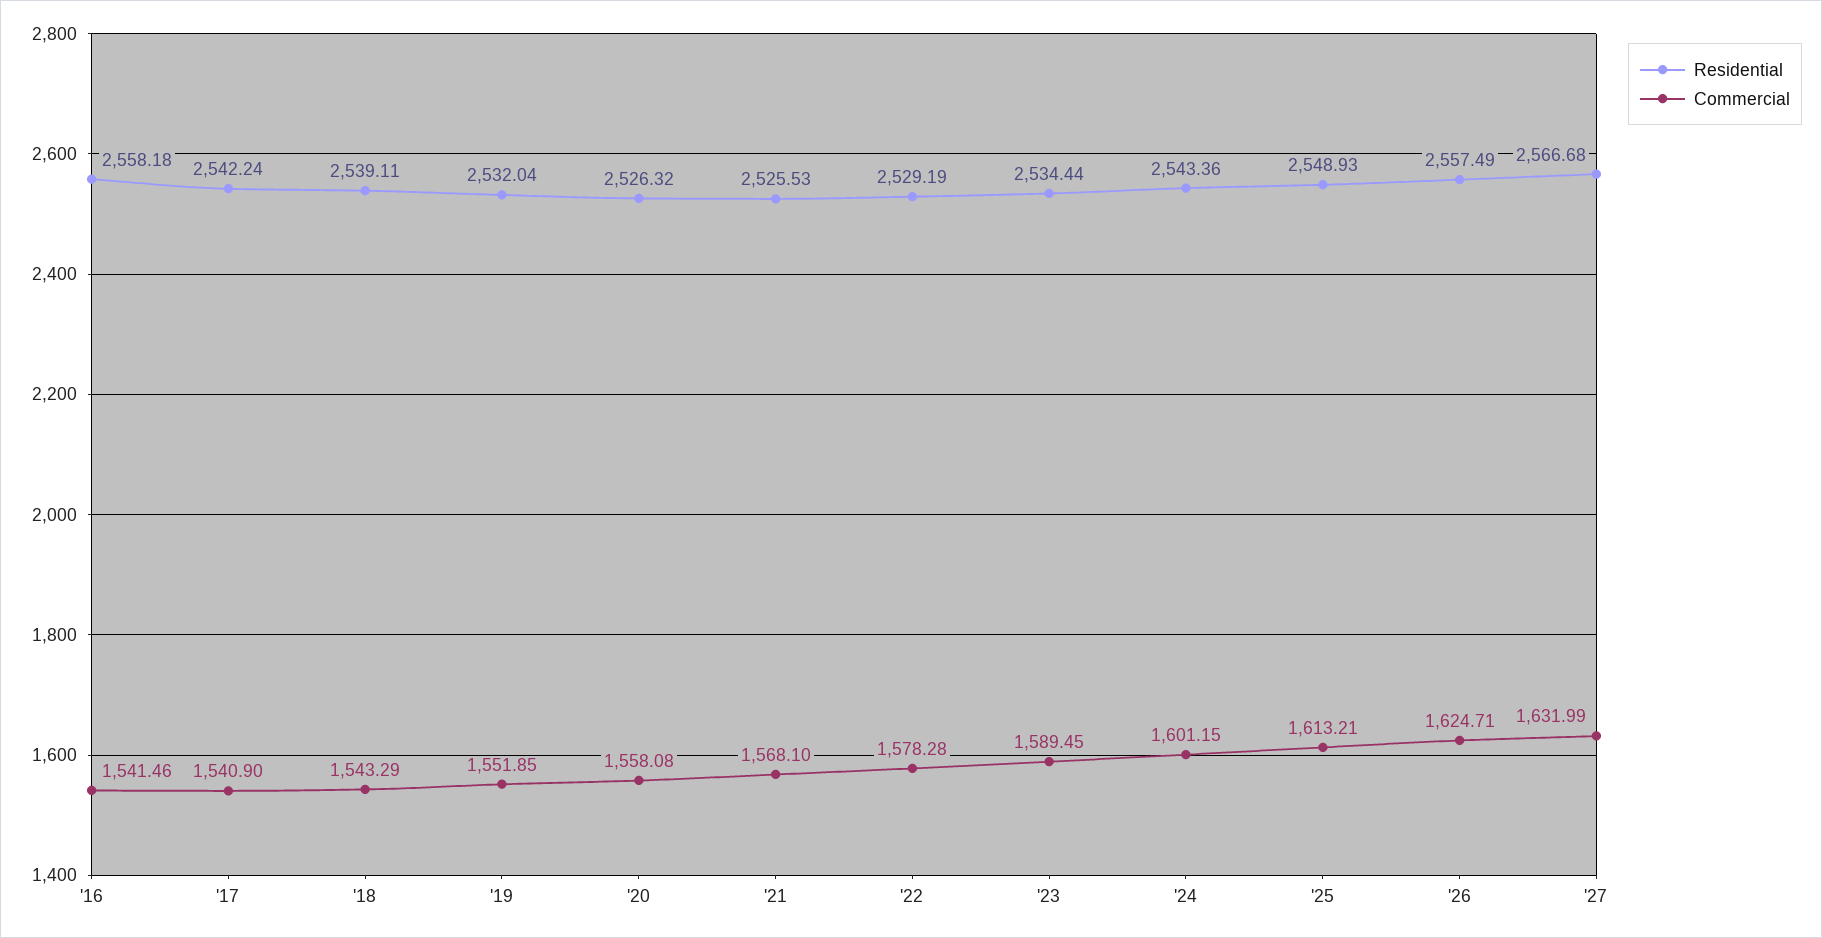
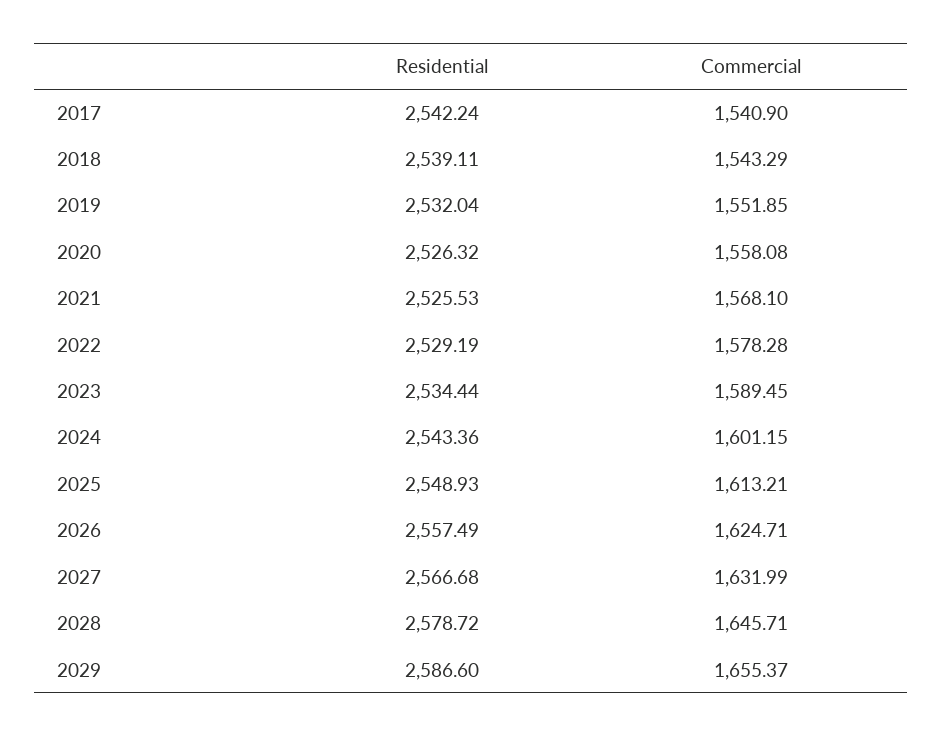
Residential, '16: 2558.18 -> none
Commercial, '16: 1541.46 -> none
Residential, 2028: none -> 2578.72
Commercial, 2028: none -> 1645.71
Residential, 2029: none -> 2586.6
Commercial, 2029: none -> 1655.37

